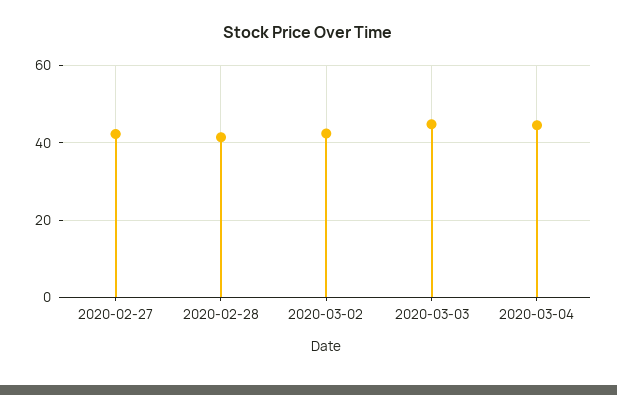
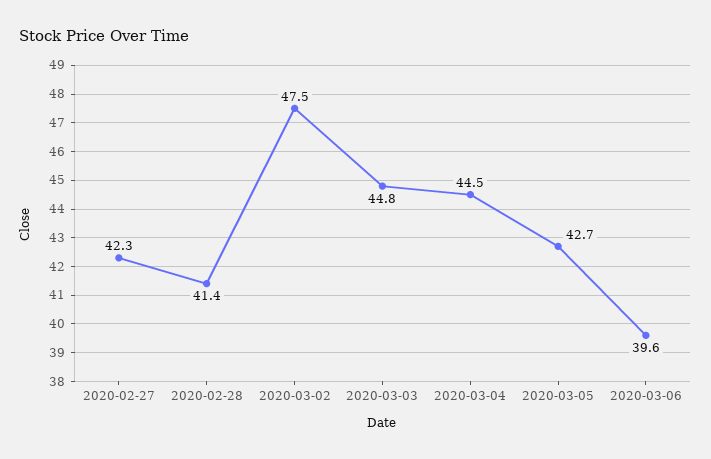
2020-03-02: 42 -> 47.5
2020-03-05: none -> 42.7
2020-03-06: none -> 39.6

